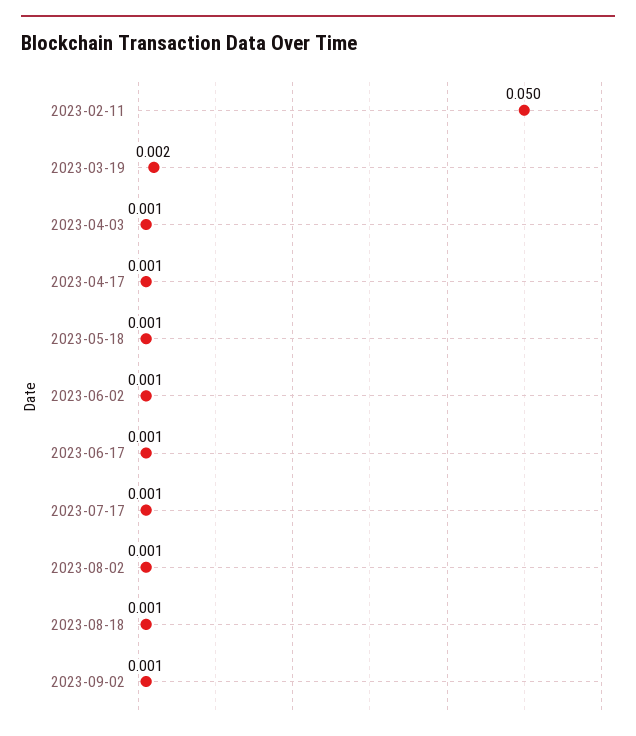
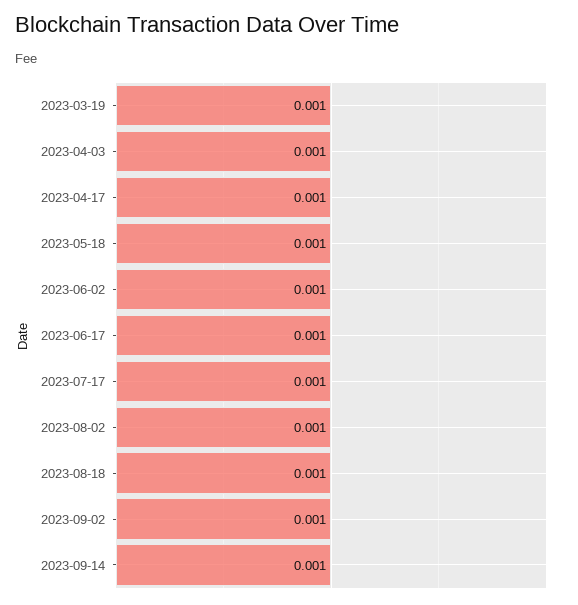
2023-02-11: 0.05 -> none
2023-03-19: 0.002 -> 0.001
2023-09-14: none -> 0.001

